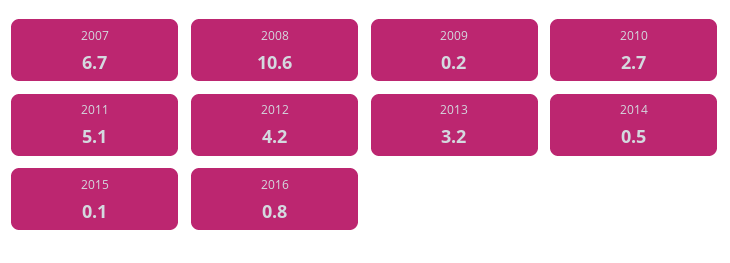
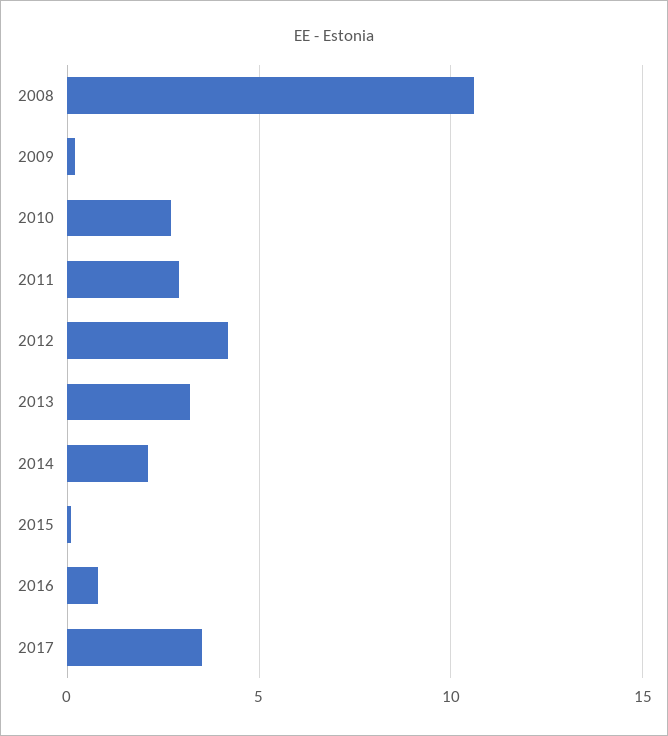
2007: 6.7 -> none
2011: 5.1 -> 3
2014: 0.5 -> 2
2017: none -> 3.5

